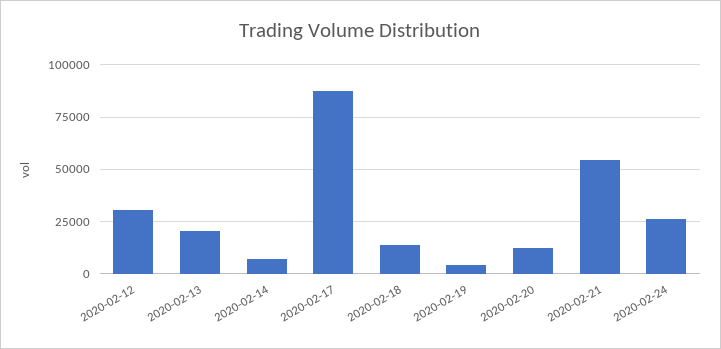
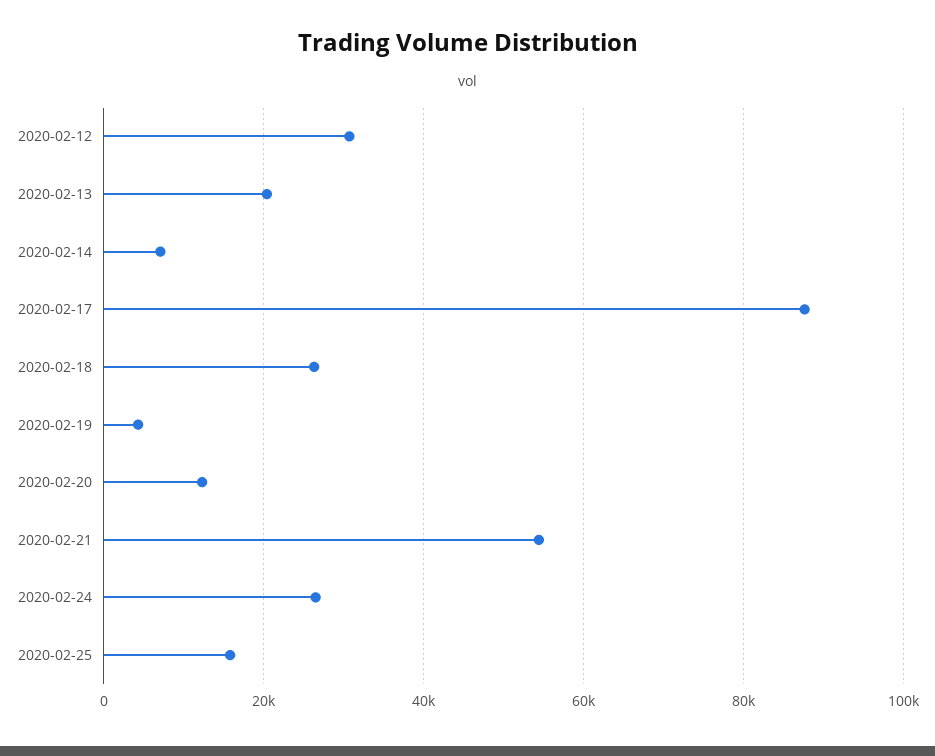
2020-02-18: 15000 -> 26000
2020-02-25: none -> 16000

